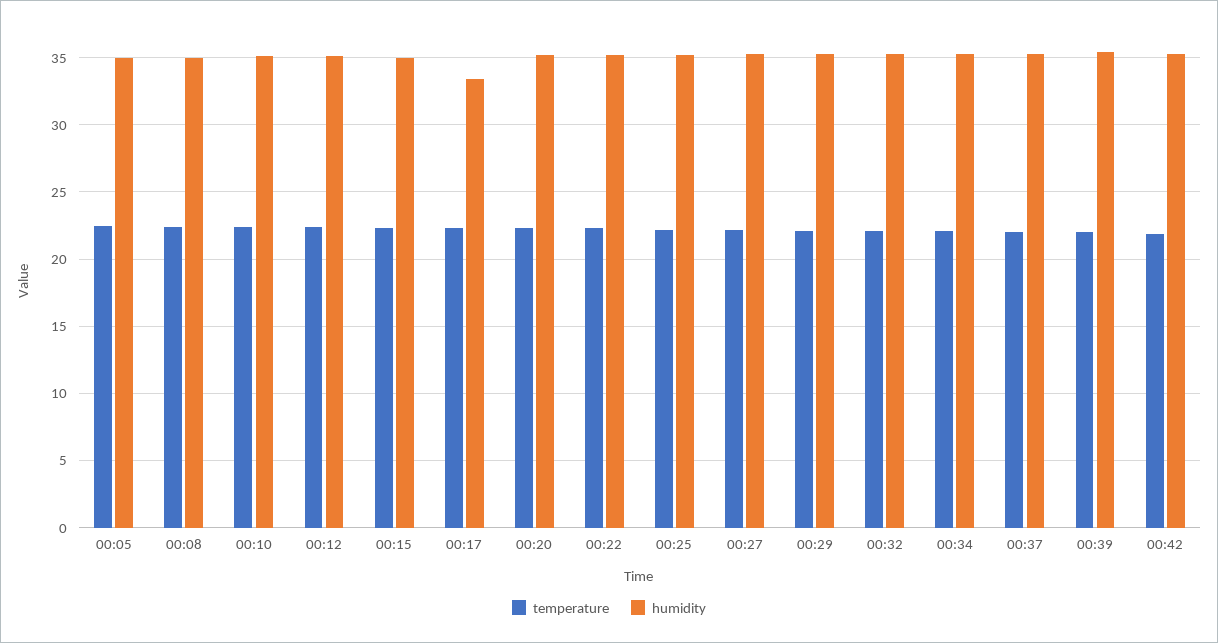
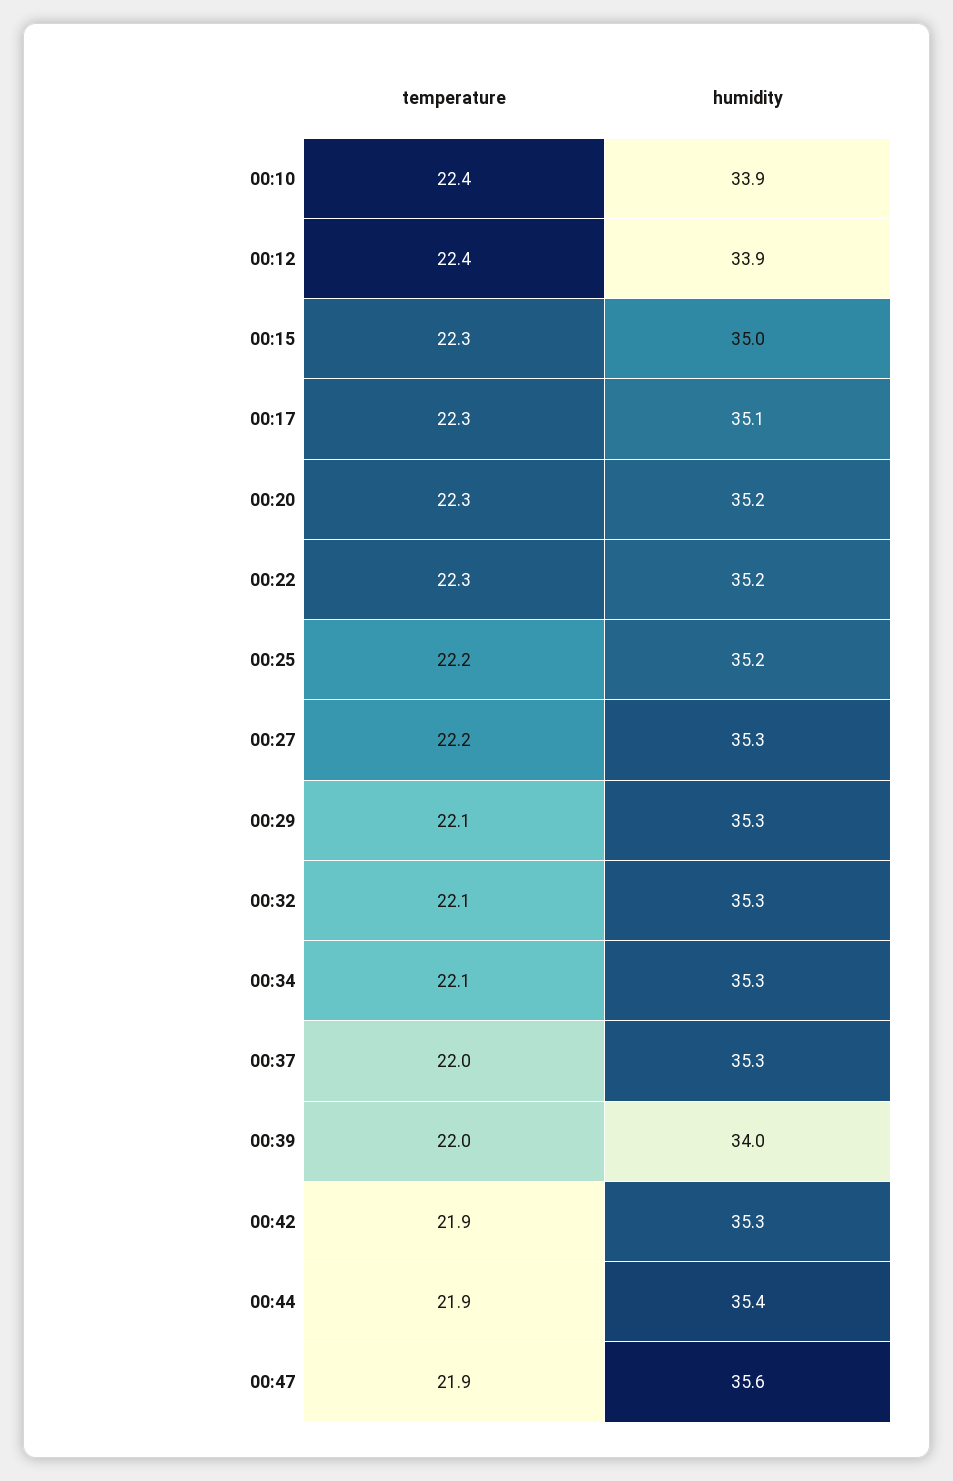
temperature, 00:05: 22.5 -> none
humidity, 00:05: 35 -> none
temperature, 00:08: 22.5 -> none
humidity, 00:08: 35 -> none
humidity, 00:10: 35 -> 33.9
humidity, 00:12: 35 -> 33.9
humidity, 00:17: 33.5 -> 35.1
humidity, 00:39: 35.5 -> 34
temperature, 00:44: none -> 21.9
humidity, 00:44: none -> 35.4
temperature, 00:47: none -> 21.9
humidity, 00:47: none -> 35.6

